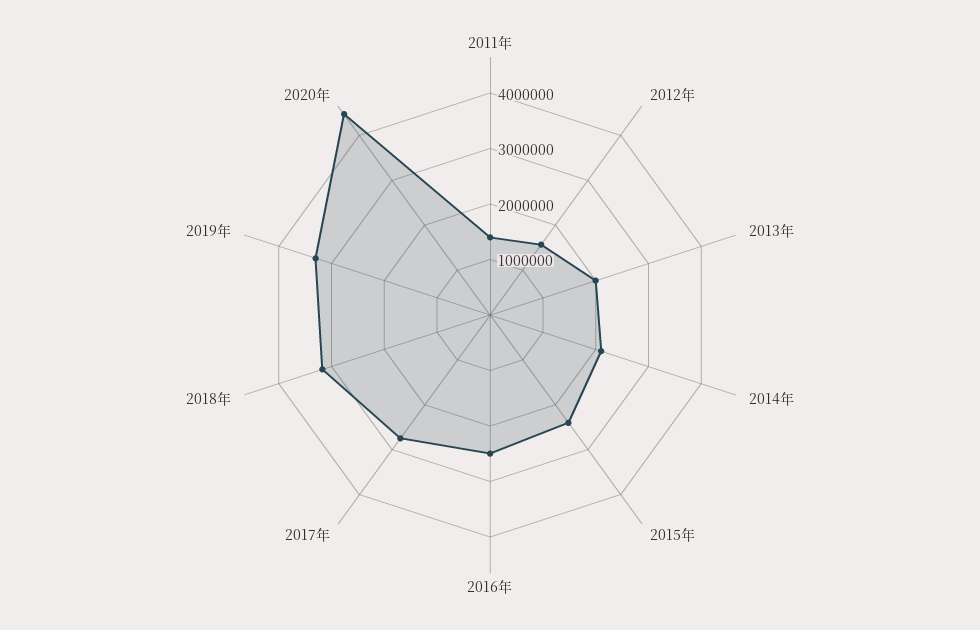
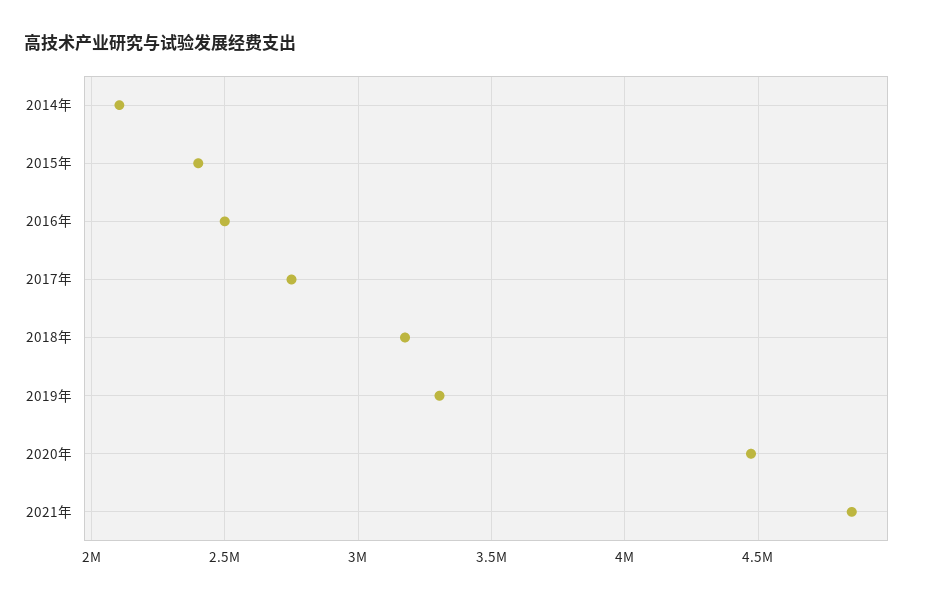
2011年: 1400000 -> none
2012年: 1600000 -> none
2013年: 2000000 -> none
2021年: none -> 4850000

